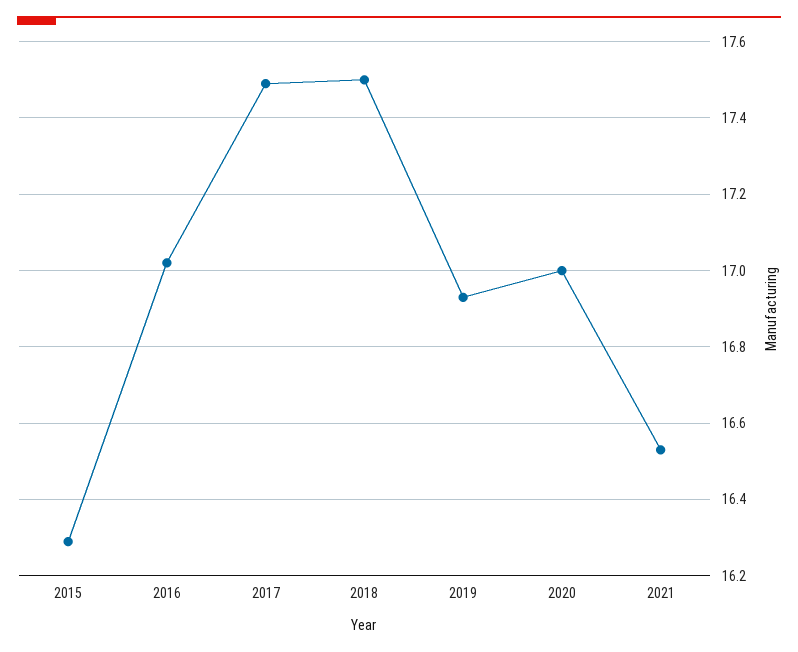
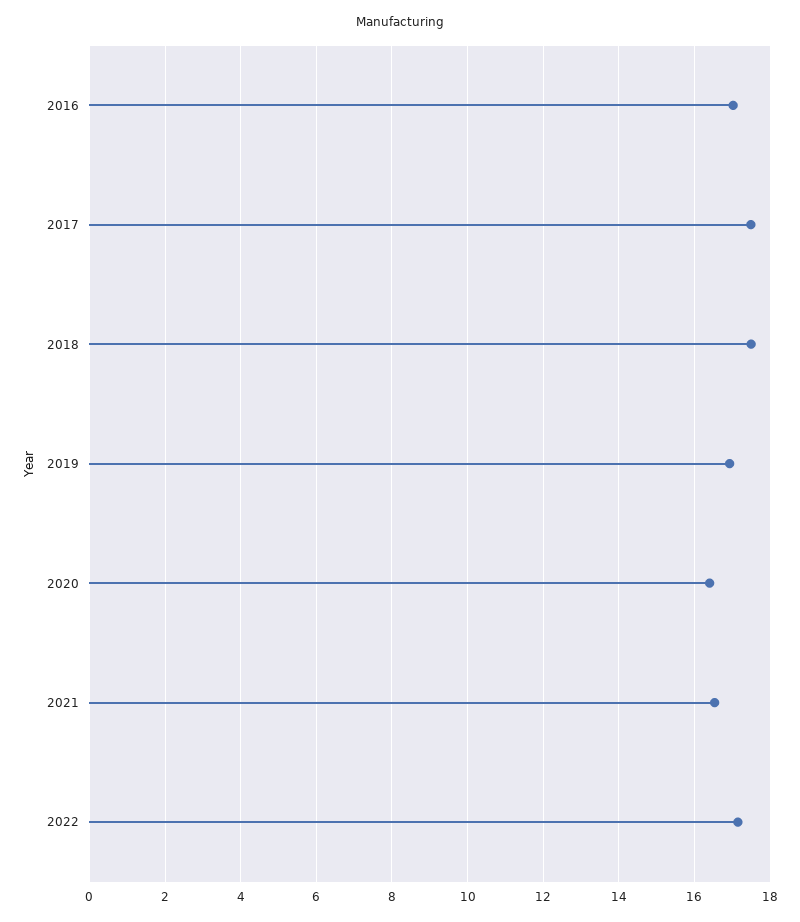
2015: 16.3 -> none
2020: 17 -> 16.4
2022: none -> 17.2

